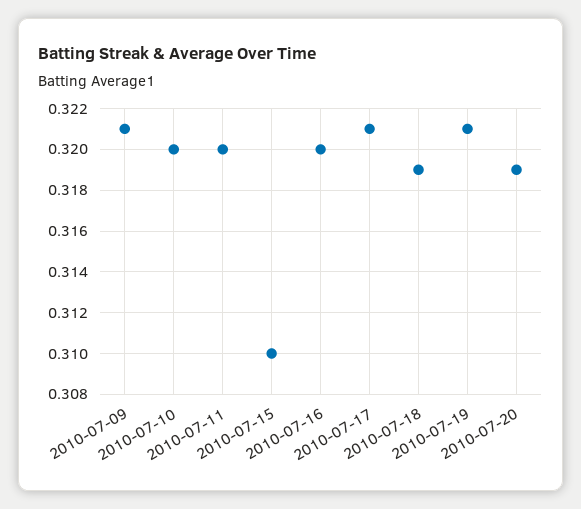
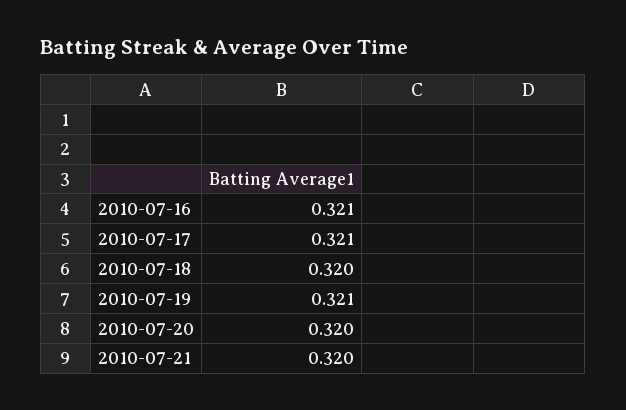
2010-07-09: 0.321 -> none
2010-07-10: 0.32 -> none
2010-07-11: 0.32 -> none
2010-07-15: 0.31 -> none
2010-07-16: 0.32 -> 0.321
2010-07-18: 0.319 -> 0.32
2010-07-20: 0.319 -> 0.32
2010-07-21: none -> 0.32

